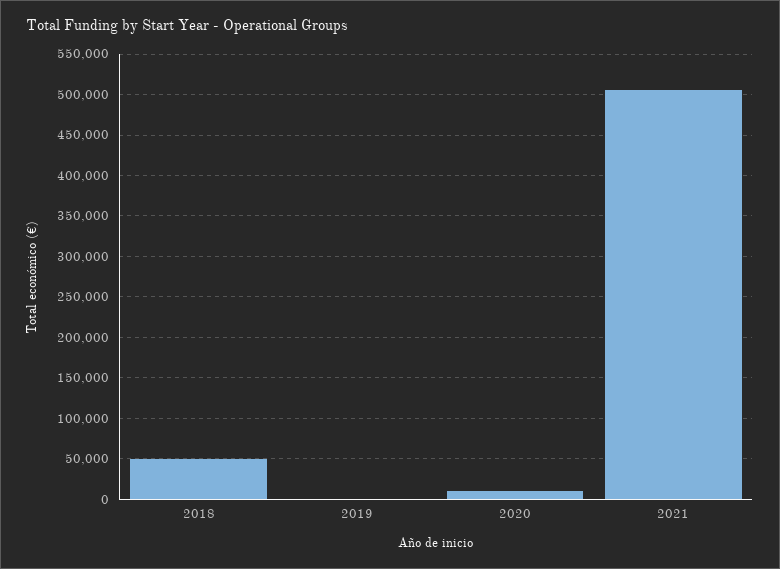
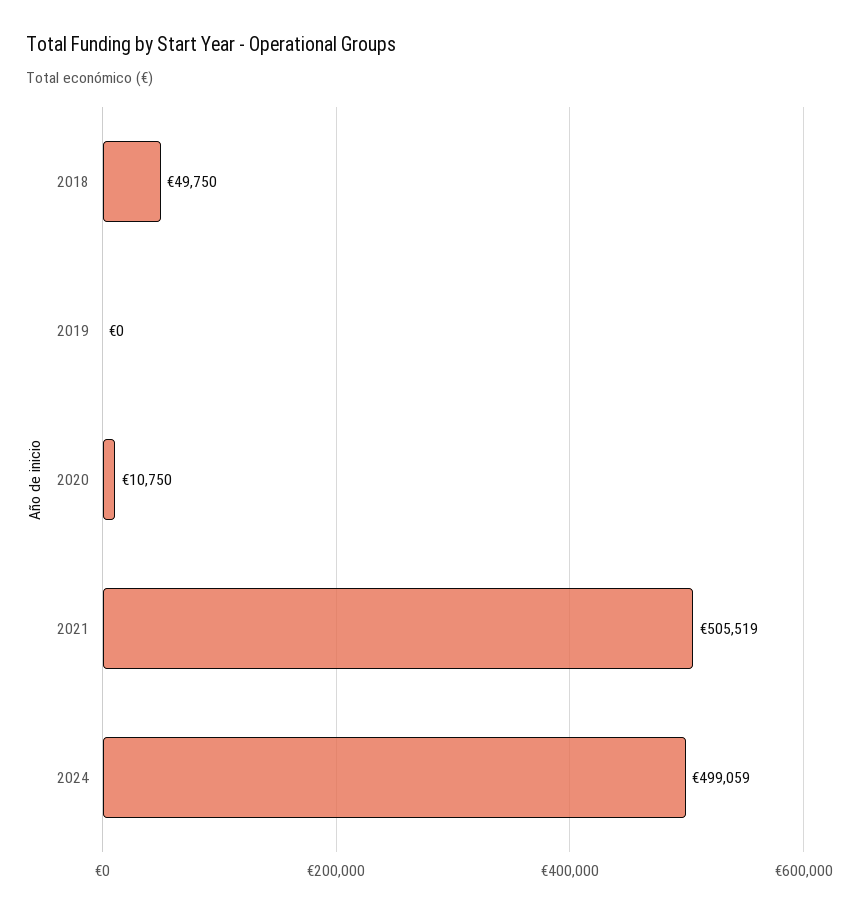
2024: none -> 499059

